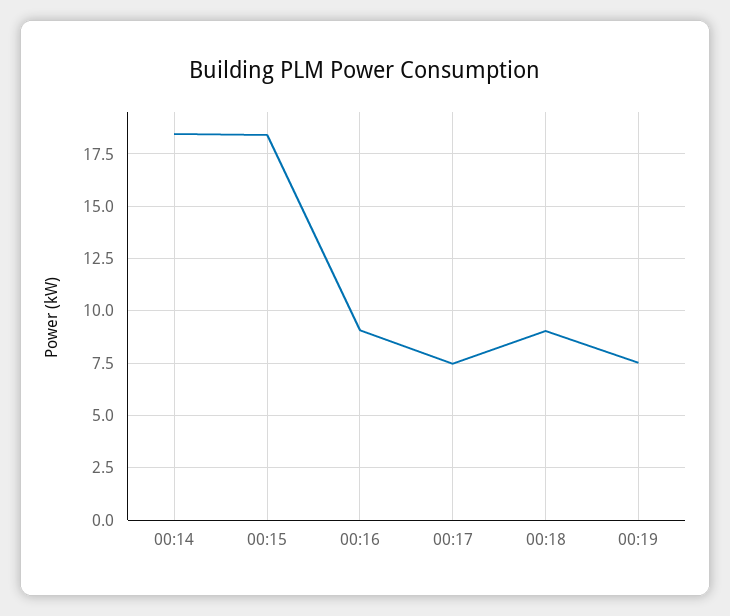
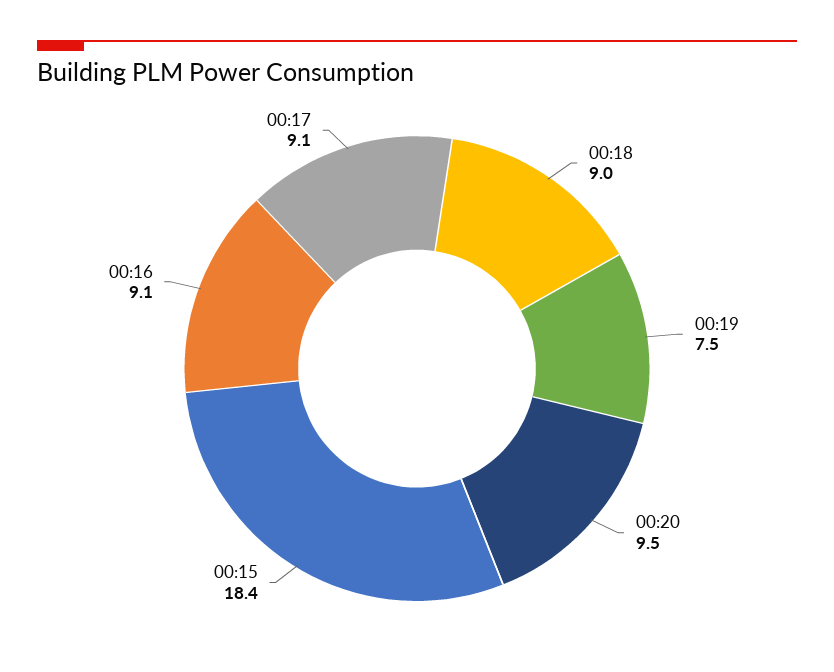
00:14: 18.5 -> none
00:17: 7.5 -> 9.1
00:20: none -> 9.5

